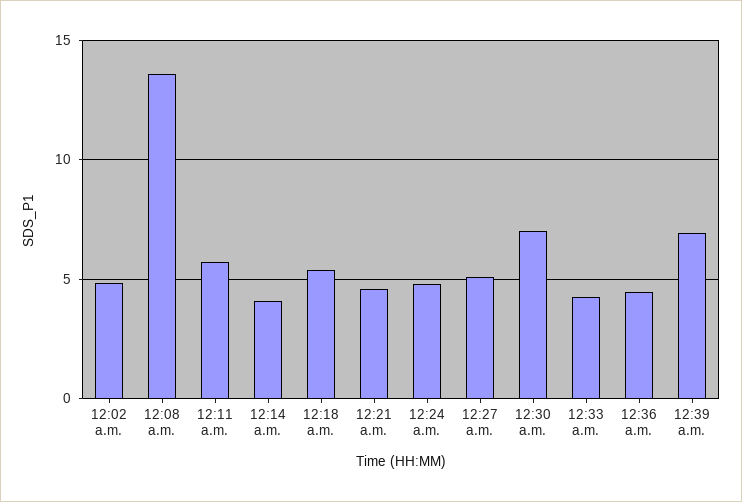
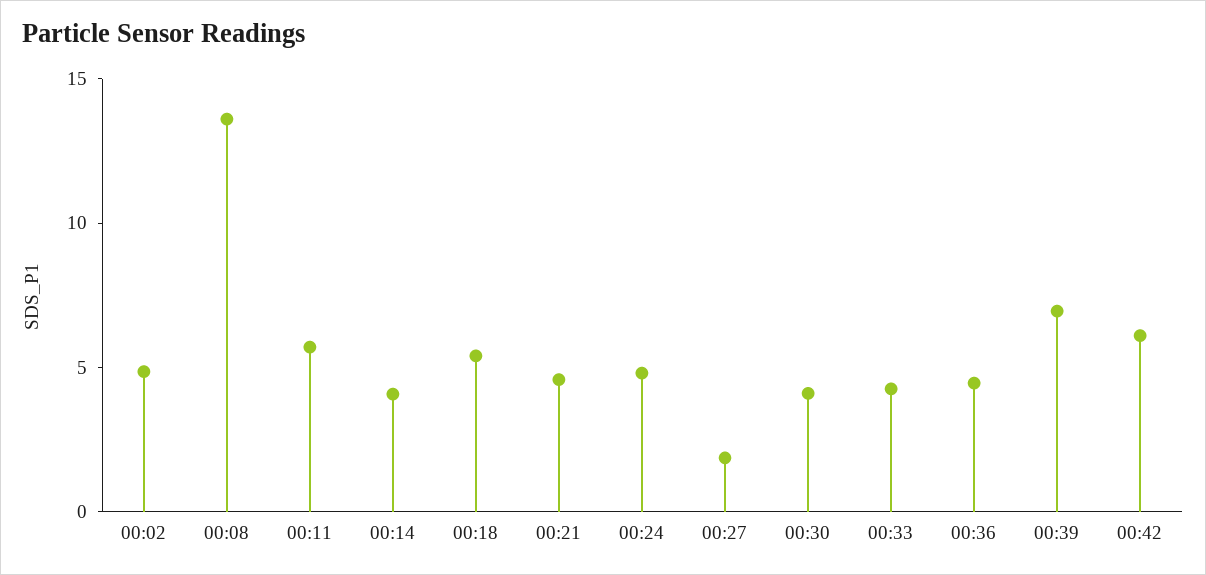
12:27 a.m.: 5 -> 2
12:30 a.m.: 7 -> 4
00:42: none -> 6

